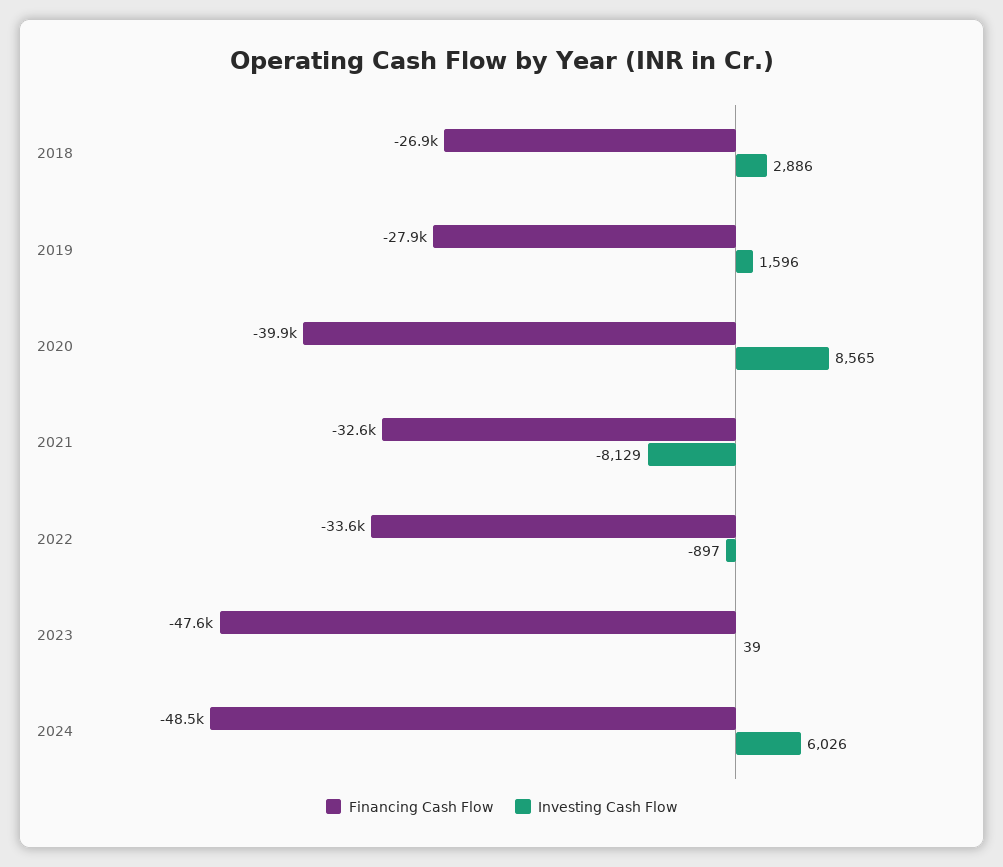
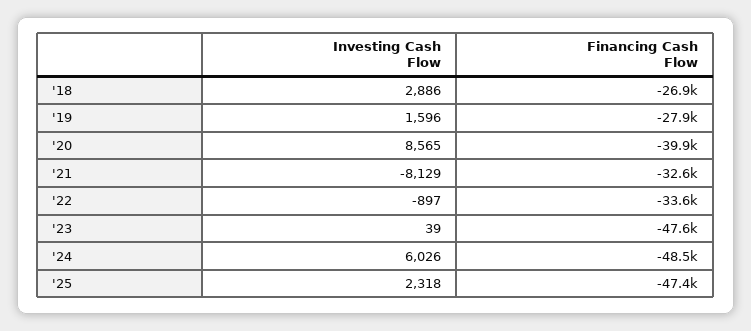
Investing Cash Flow, '25: none -> 2318
Financing Cash Flow, '25: none -> -47400

